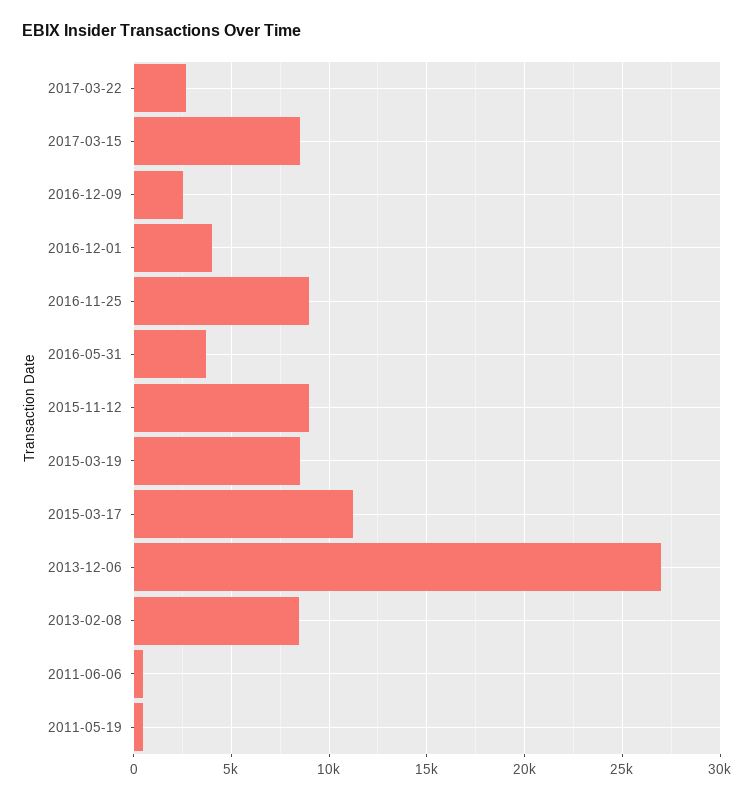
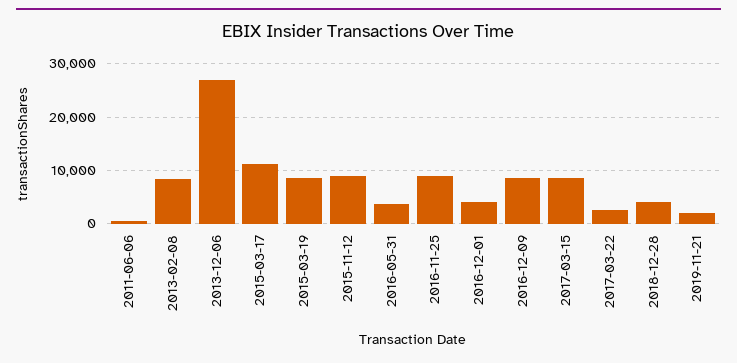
2016-12-09: 2500 -> 8000
2011-05-19: 500 -> none
2018-12-28: none -> 4000
2019-11-21: none -> 2000

